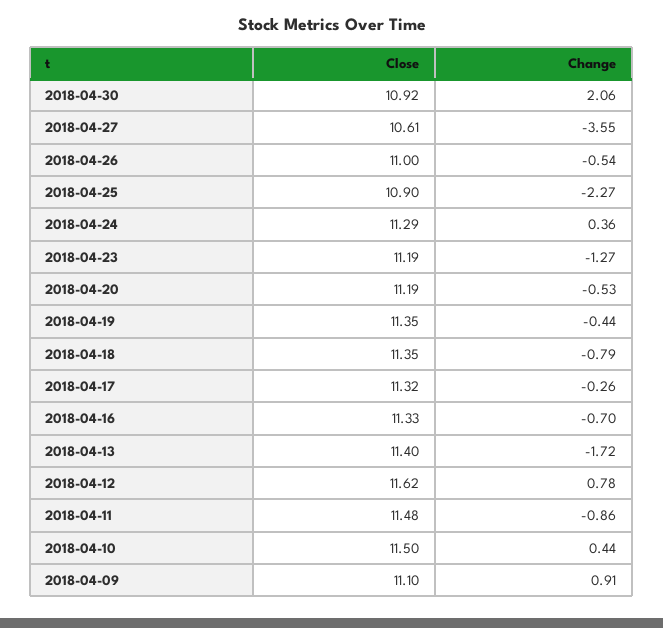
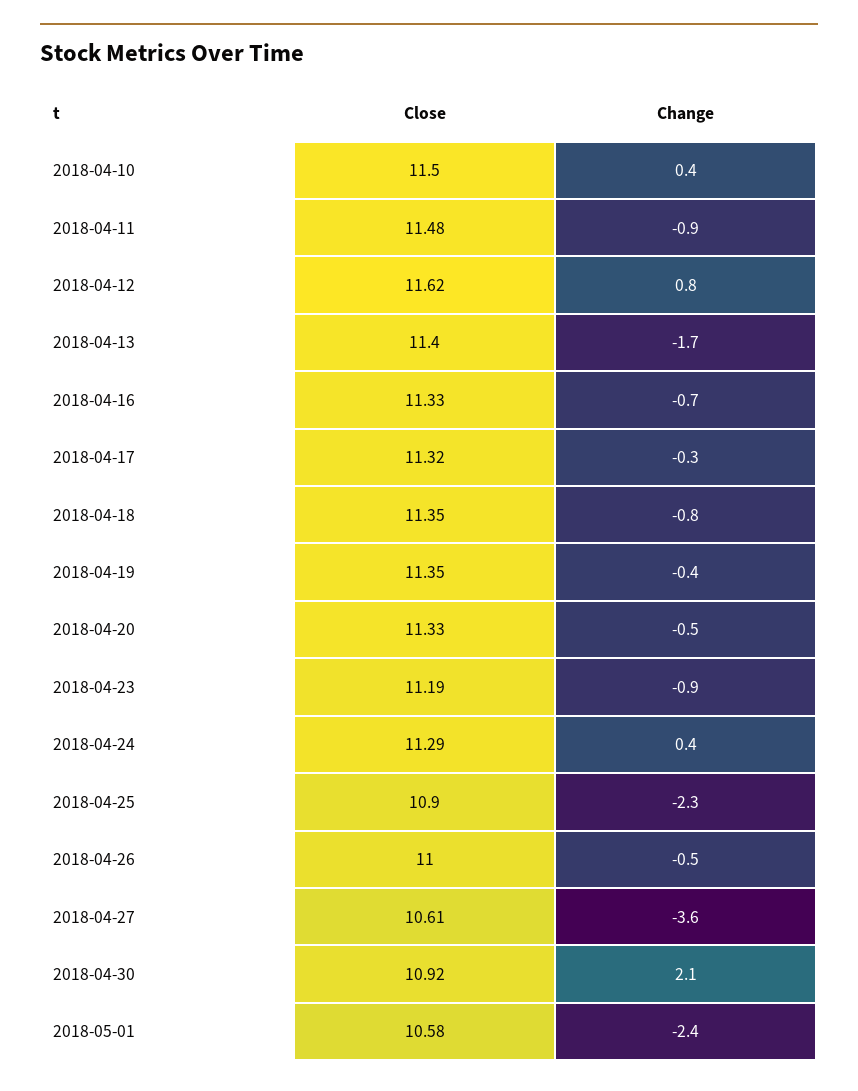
Change, 2018-04-23: -1.27 -> -0.9
Close, 2018-04-20: 11.19 -> 11.33
Close, 2018-04-09: 11.1 -> none
Change, 2018-04-09: 0.91 -> none
Close, 2018-05-01: none -> 10.58
Change, 2018-05-01: none -> -2.4

